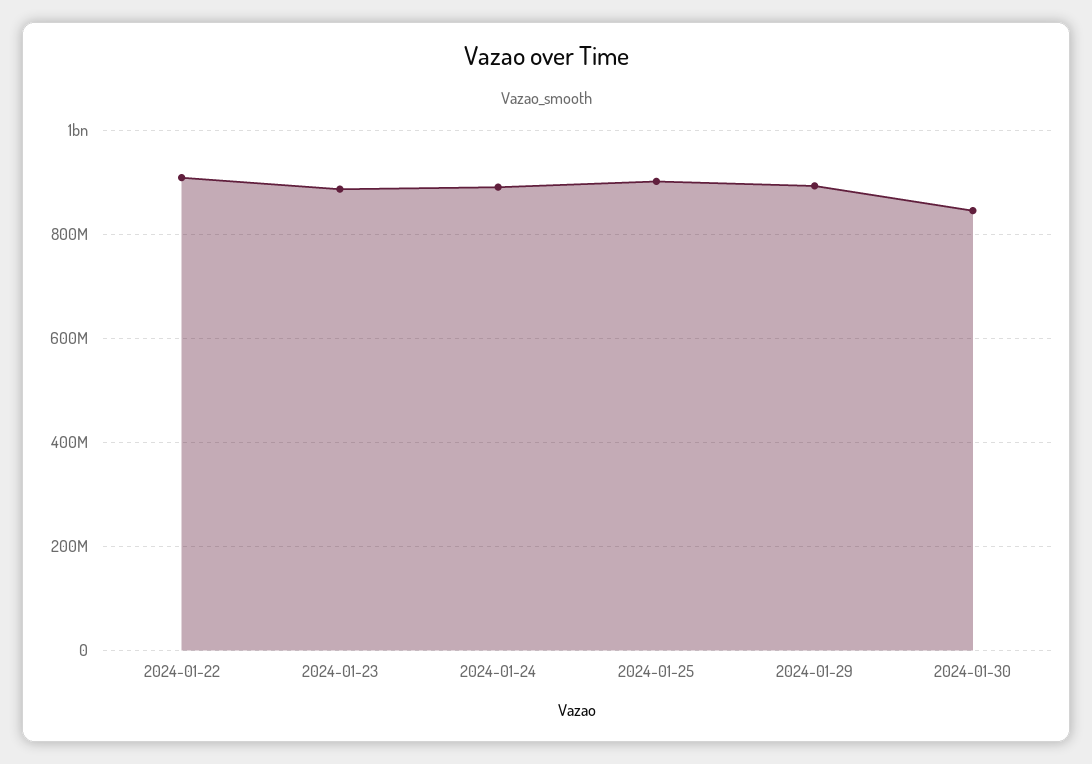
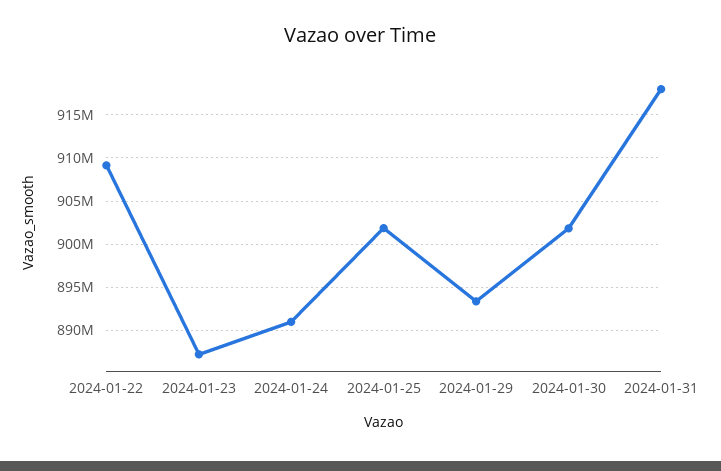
2024-01-30: 840000000 -> 902000000
2024-01-31: none -> 918000000

